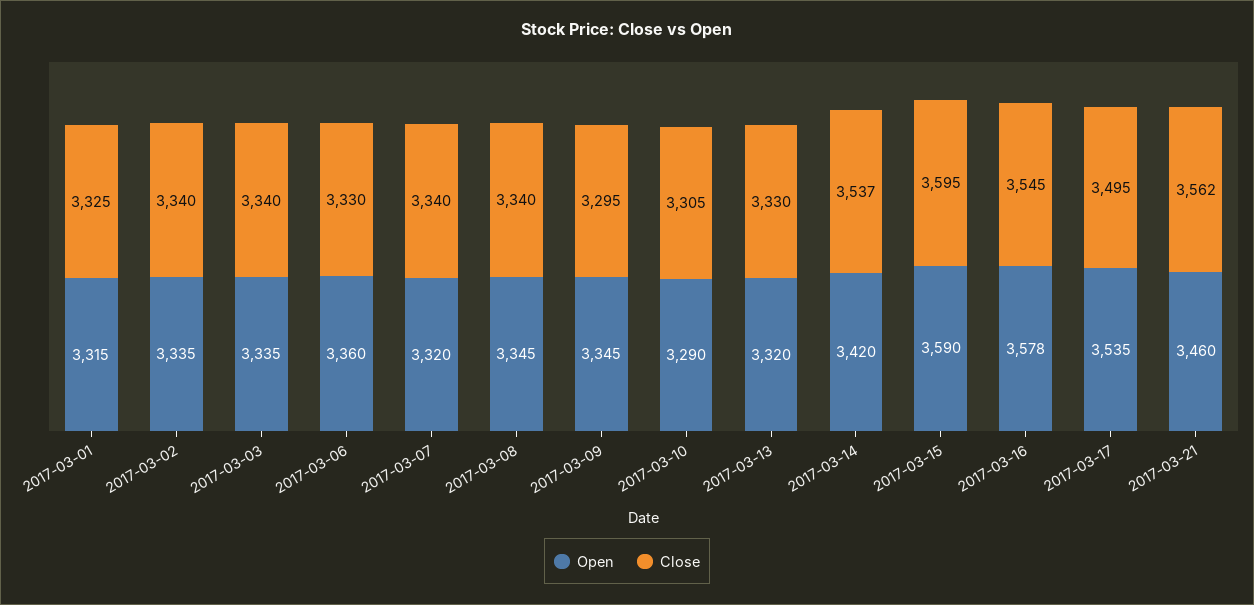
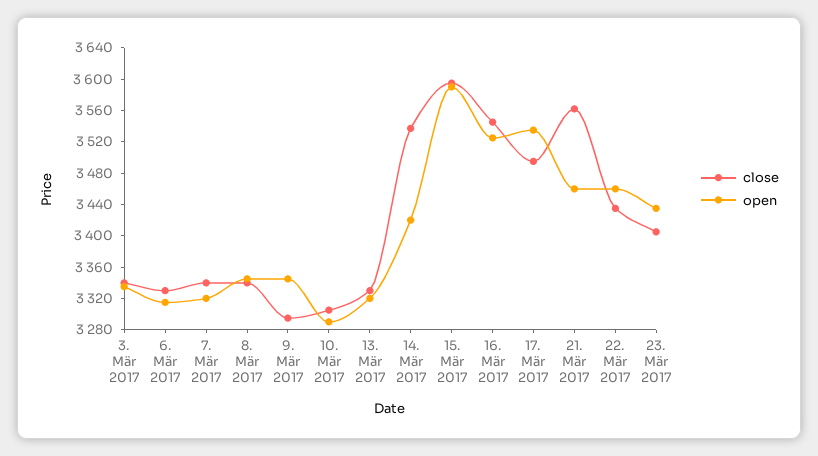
Open, 2017-03-01: 3315 -> none
Close, 2017-03-01: 3325 -> none
Open, 2017-03-02: 3335 -> none
Close, 2017-03-02: 3340 -> none
Open, 2017-03-06: 3360 -> 3320
Open, 2017-03-16: 3578 -> 3520
Close, 22. Mär 2017: none -> 3440
Open, 22. Mär 2017: none -> 3460
Close, 23. Mär 2017: none -> 3400
Open, 23. Mär 2017: none -> 3440

